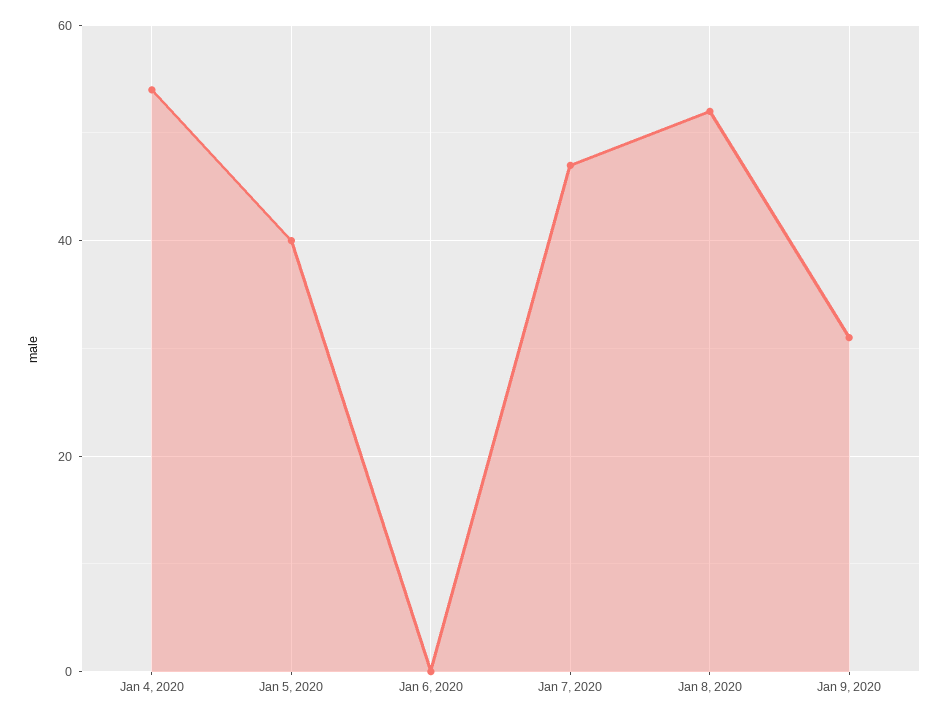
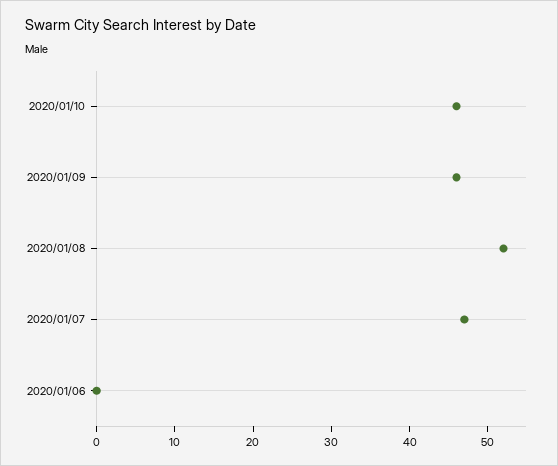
Jan 4, 2020: 55 -> none
Jan 5, 2020: 40 -> none
Jan 9, 2020: 30 -> 45
2020/01/10: none -> 45

